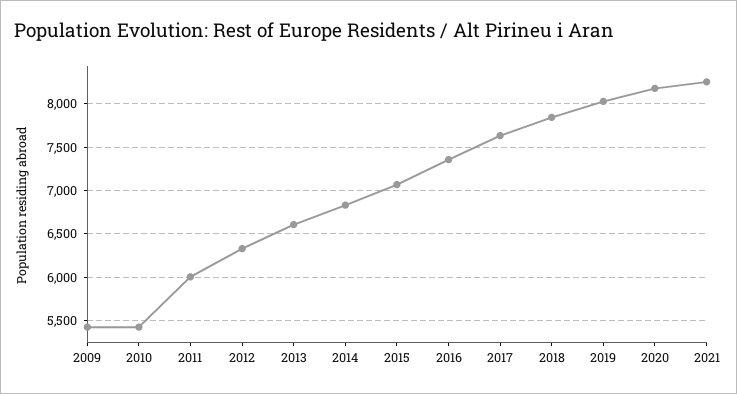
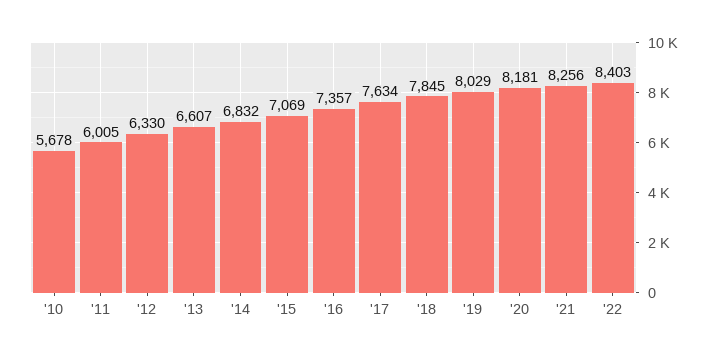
2009: 5400 -> none
2010: 5400 -> 5678
'22: none -> 8403

